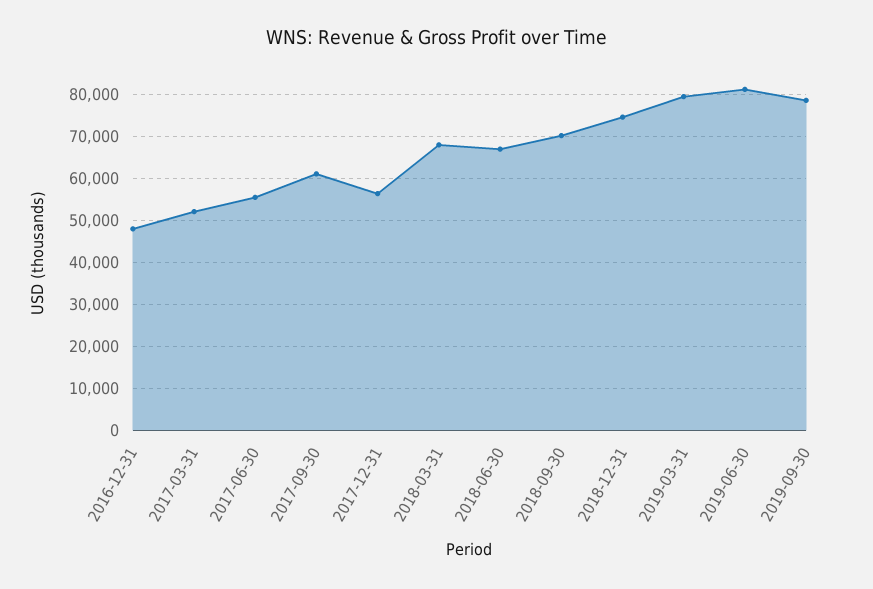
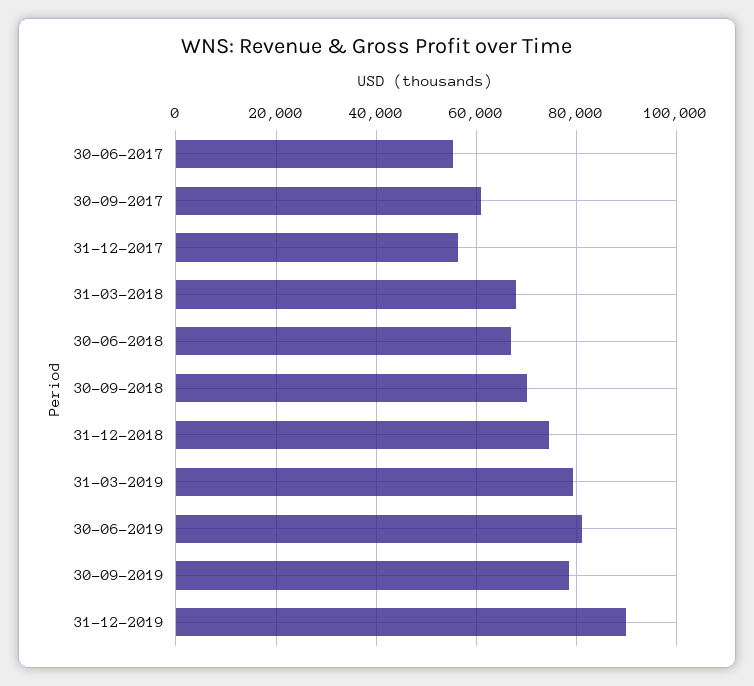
2016-12-31: 48000 -> none
2017-03-31: 52000 -> none
31-12-2019: none -> 90000

